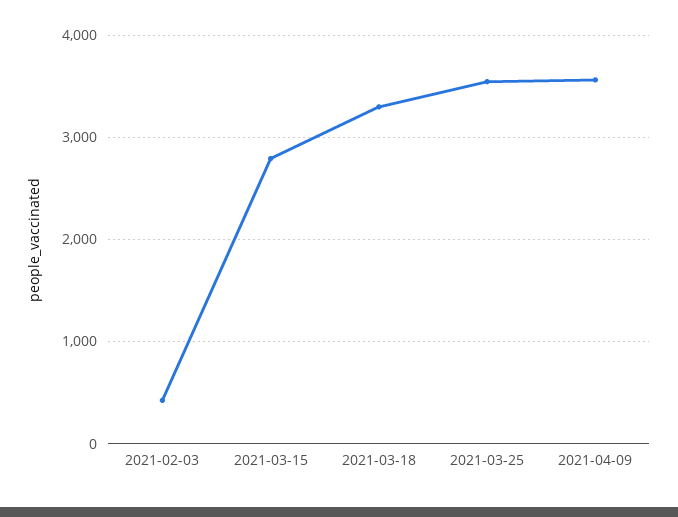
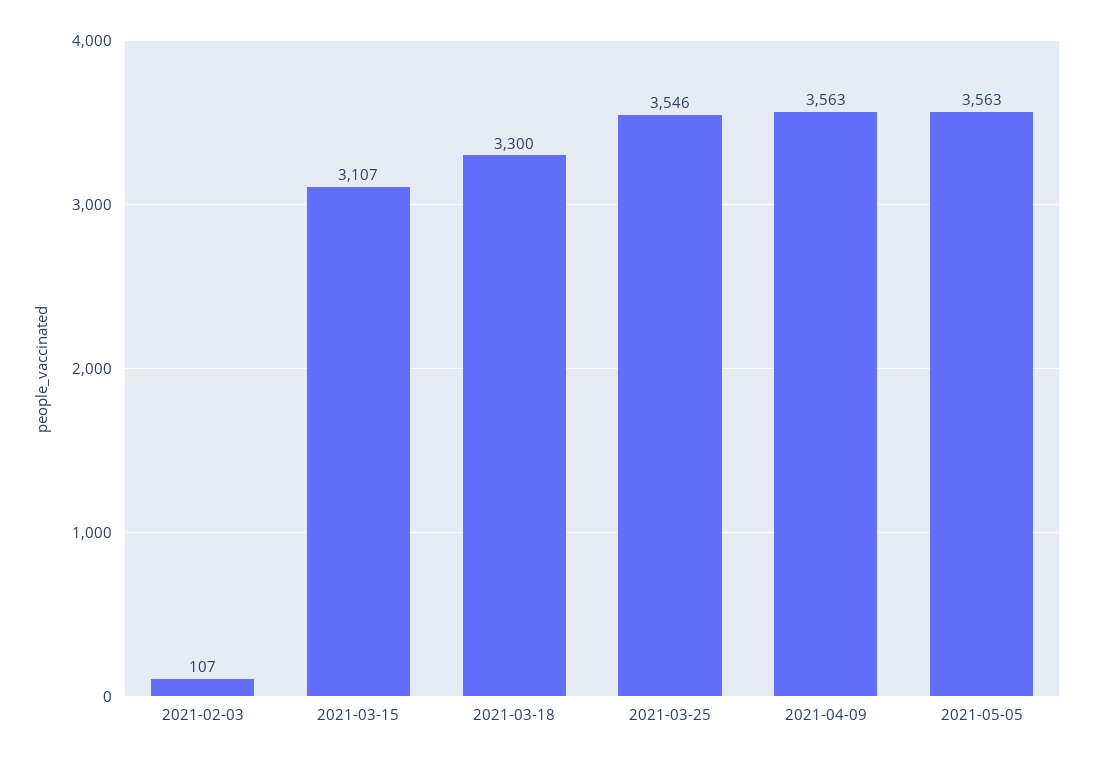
2021-02-03: 400 -> 107
2021-03-15: 2800 -> 3107
2021-05-05: none -> 3563

